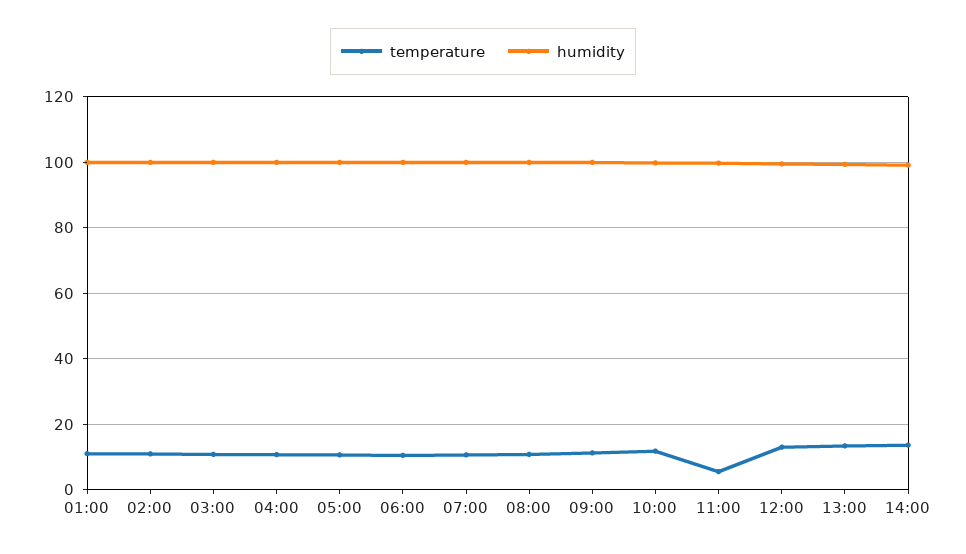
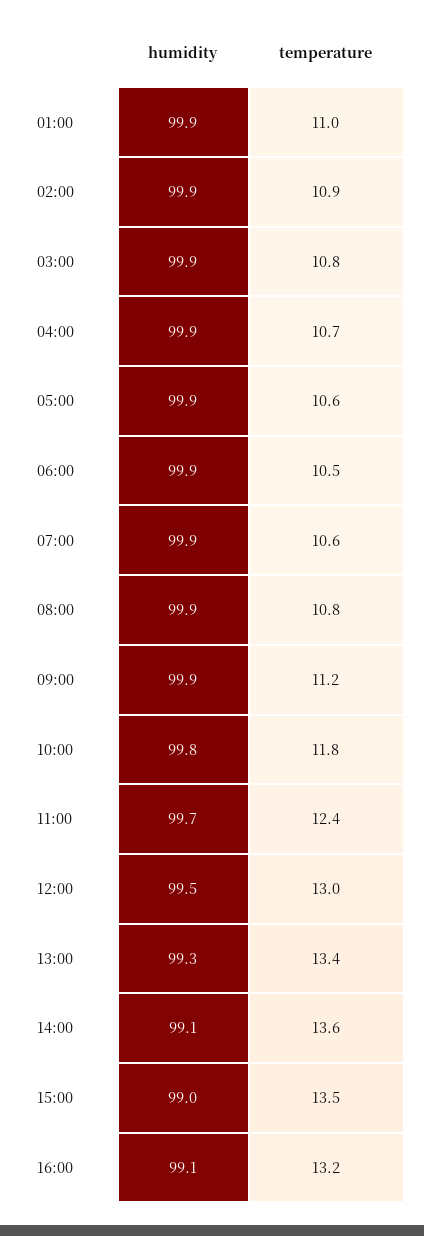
temperature, 11:00: 6 -> 12.4
humidity, 15:00: none -> 99
temperature, 15:00: none -> 13.5
humidity, 16:00: none -> 99.1
temperature, 16:00: none -> 13.2

